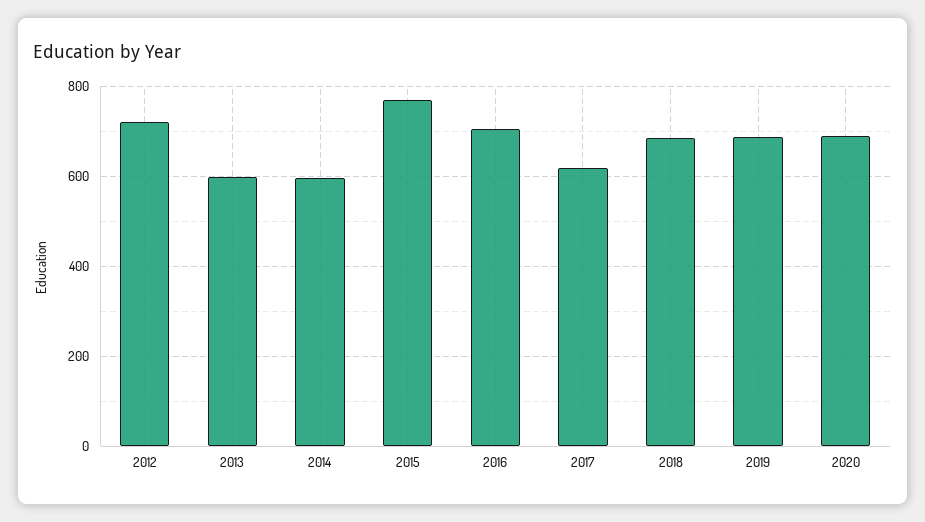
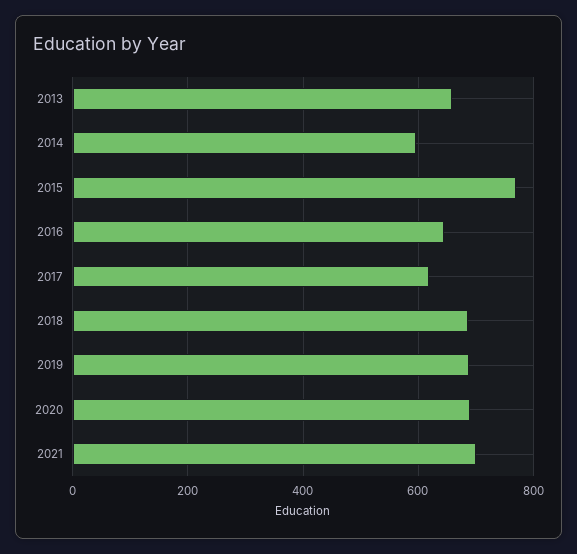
2012: 720 -> none
2013: 600 -> 660
2016: 700 -> 640
2021: none -> 700

